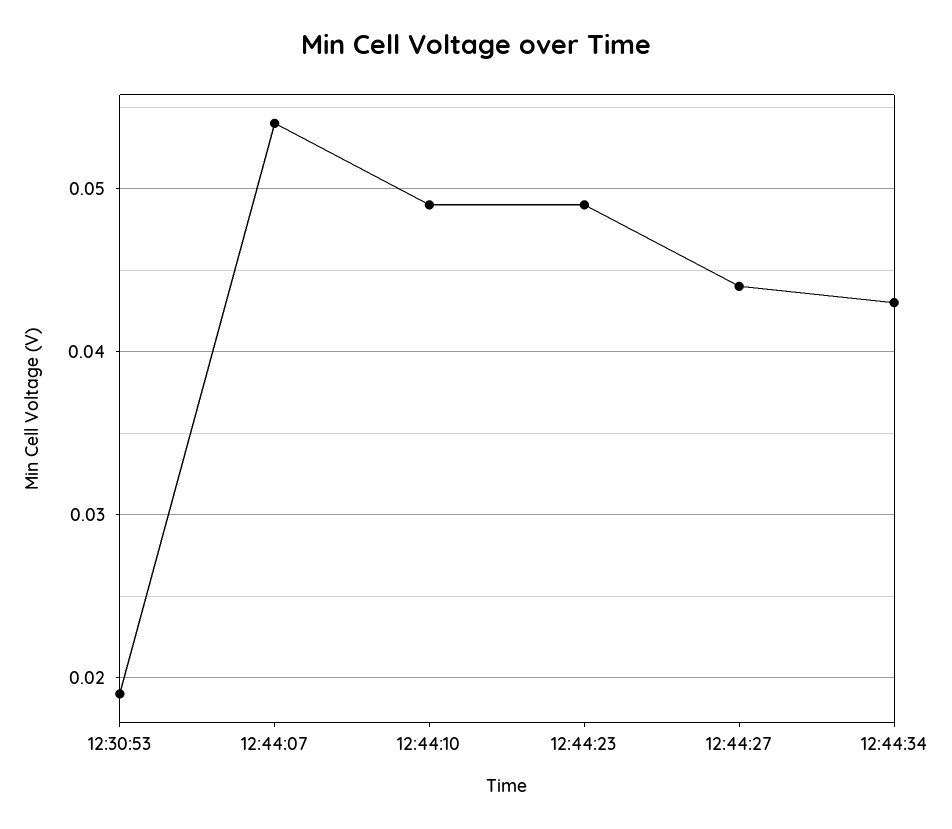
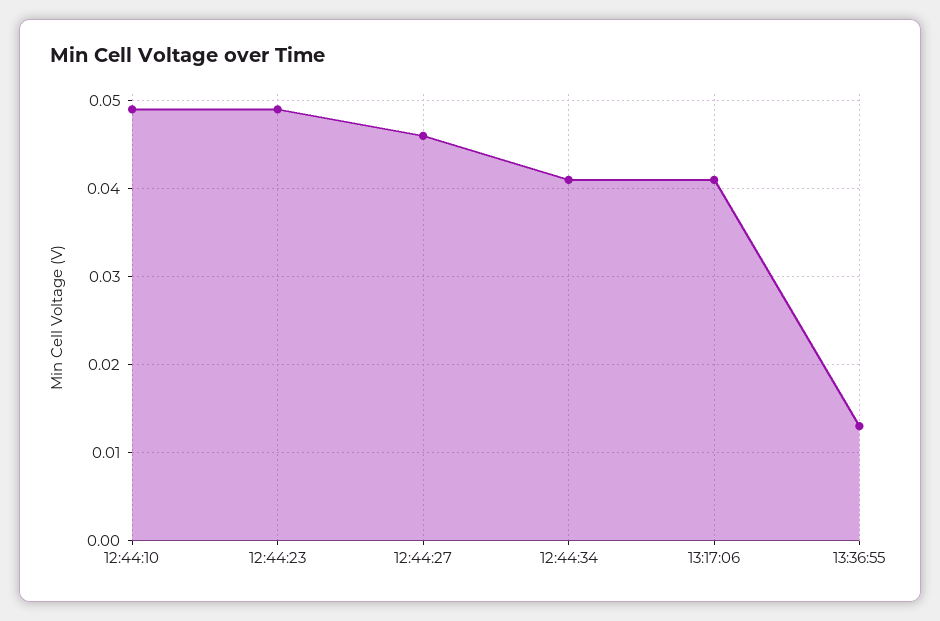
12:30:53: 0.019 -> none
12:44:07: 0.054 -> none
12:44:27: 0.044 -> 0.046
12:44:34: 0.043 -> 0.041
13:17:06: none -> 0.041
13:36:55: none -> 0.013

